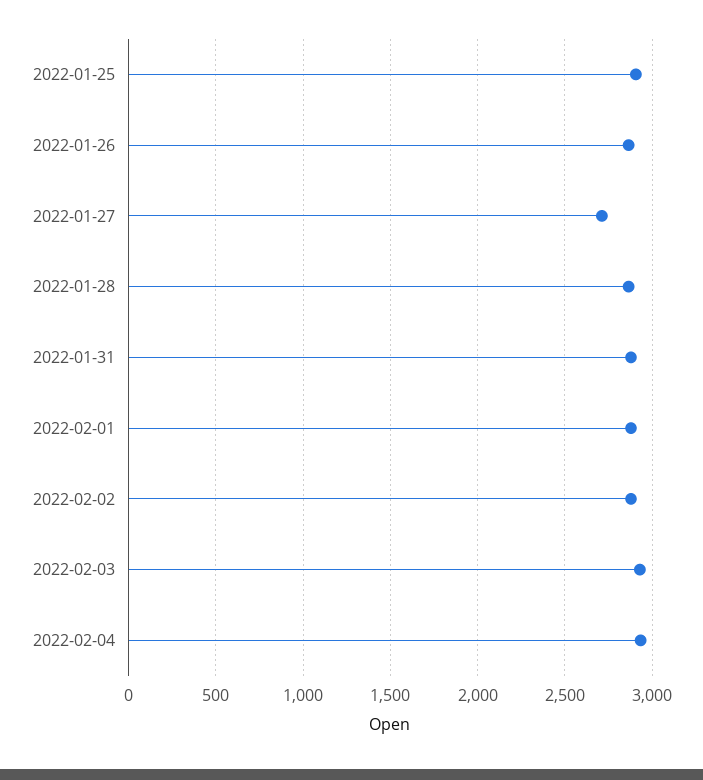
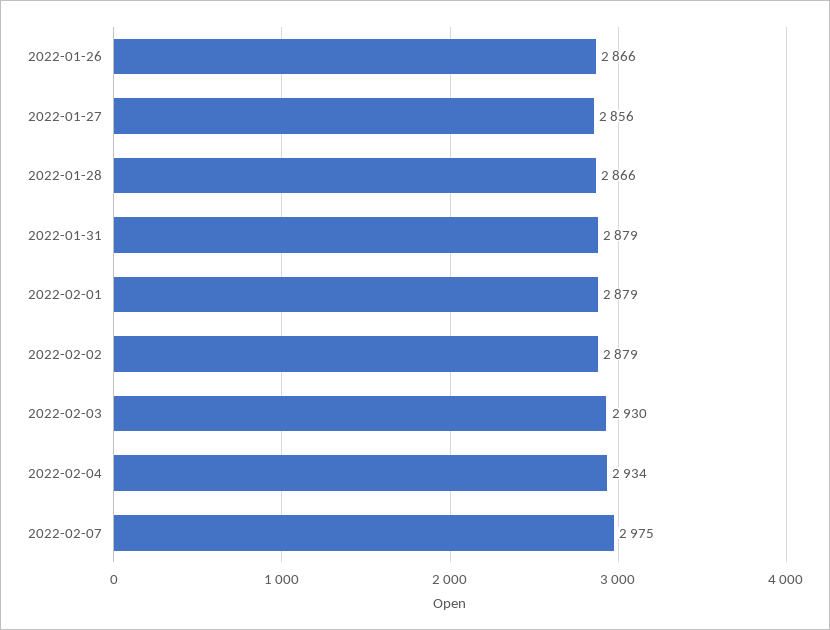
2022-01-25: 2900 -> none
2022-01-27: 2700 -> 2856
2022-02-07: none -> 2975

